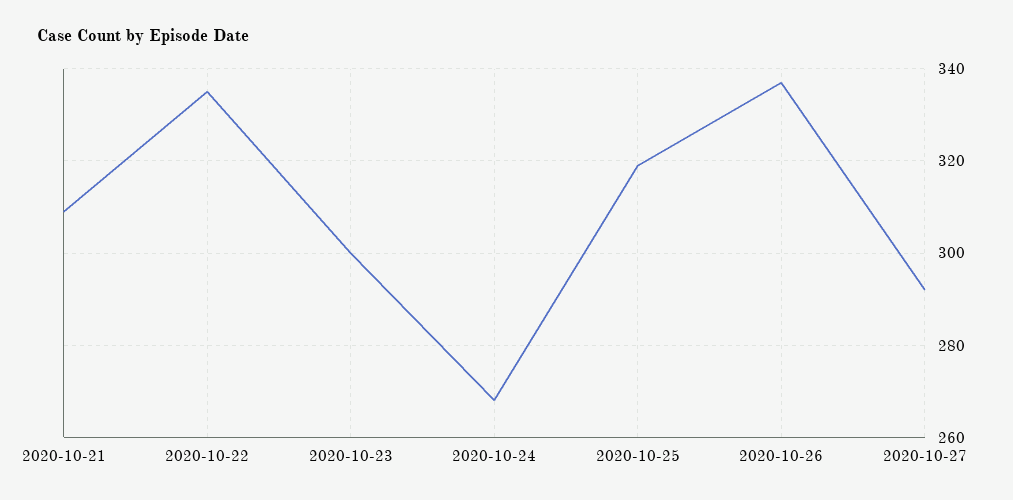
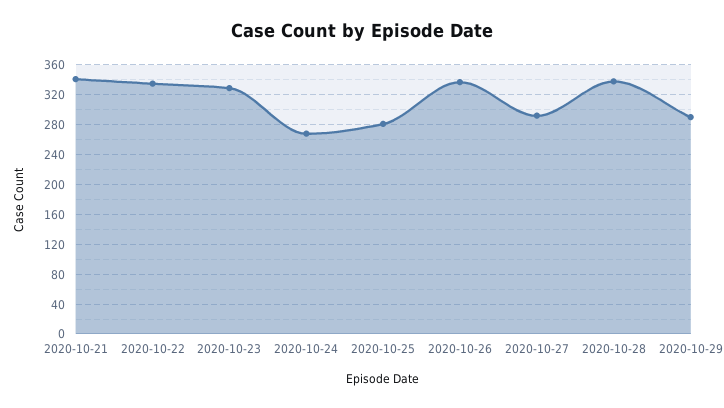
2020-10-21: 310 -> 340
2020-10-23: 300 -> 330
2020-10-25: 320 -> 280
2020-10-28: none -> 340
2020-10-29: none -> 290

